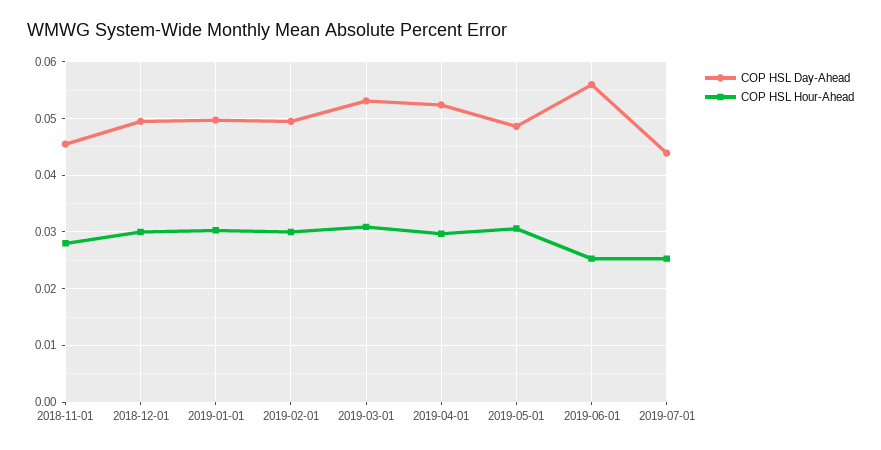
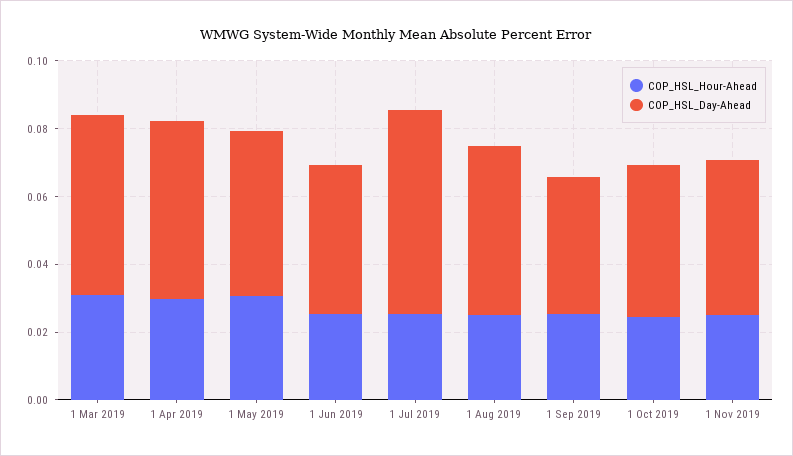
COP HSL Day-Ahead, 2018-11-01: 0.046 -> none
COP HSL Hour-Ahead, 2018-11-01: 0.028 -> none
COP HSL Day-Ahead, 2018-12-01: 0.05 -> none
COP HSL Hour-Ahead, 2018-12-01: 0.03 -> none
COP HSL Day-Ahead, 2019-01-01: 0.05 -> none
COP HSL Hour-Ahead, 2019-01-01: 0.03 -> none
COP HSL Day-Ahead, 2019-02-01: 0.05 -> none
COP HSL Hour-Ahead, 2019-02-01: 0.03 -> none
COP HSL Day-Ahead, 2019-06-01: 0.056 -> 0.045
COP HSL Day-Ahead, 2019-07-01: 0.044 -> 0.06
COP HSL Hour-Ahead, 1 Aug 2019: none -> 0.025
COP HSL Day-Ahead, 1 Aug 2019: none -> 0.05
COP HSL Hour-Ahead, 1 Sep 2019: none -> 0.025
COP HSL Day-Ahead, 1 Sep 2019: none -> 0.04
COP HSL Hour-Ahead, 1 Oct 2019: none -> 0.025
COP HSL Day-Ahead, 1 Oct 2019: none -> 0.045
COP HSL Hour-Ahead, 1 Nov 2019: none -> 0.025
COP HSL Day-Ahead, 1 Nov 2019: none -> 0.045

